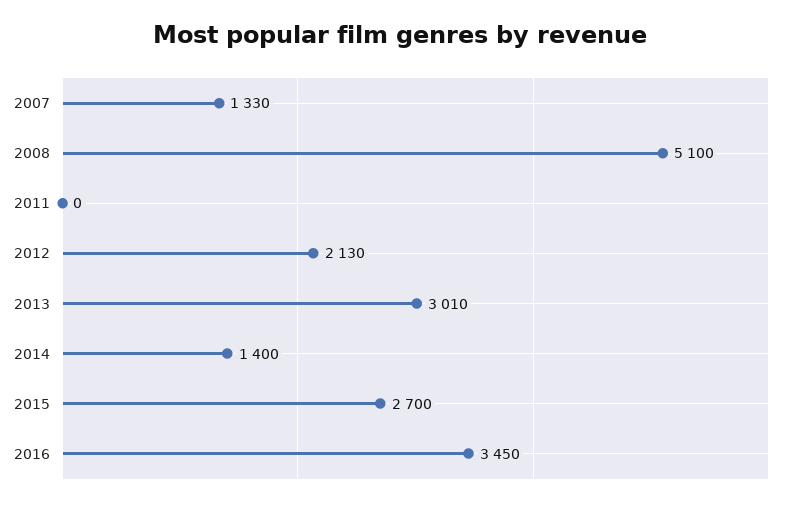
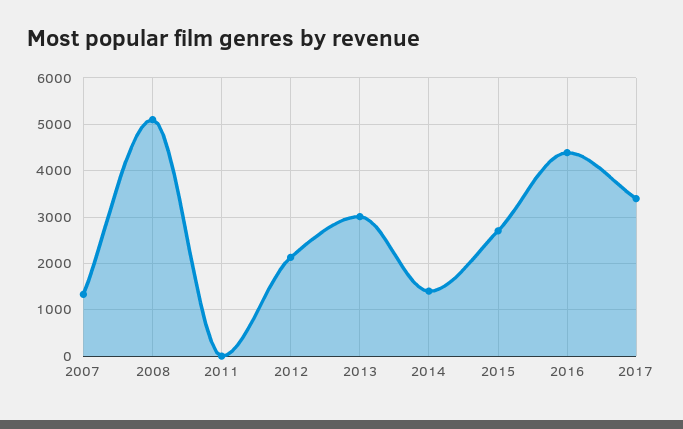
2016: 3450 -> 4400
2017: none -> 3400

